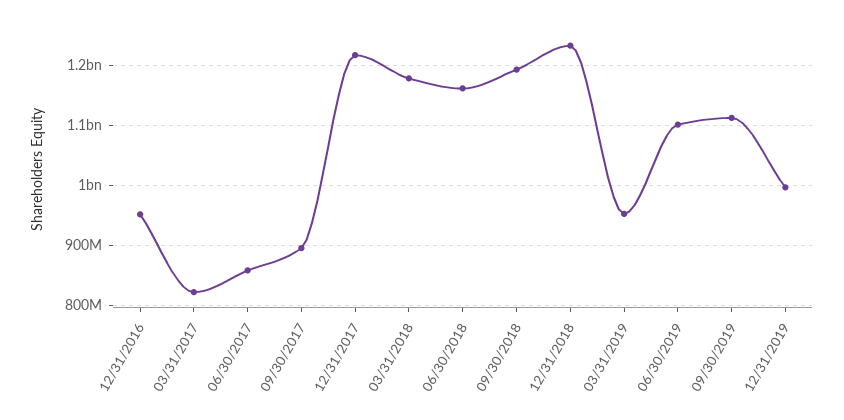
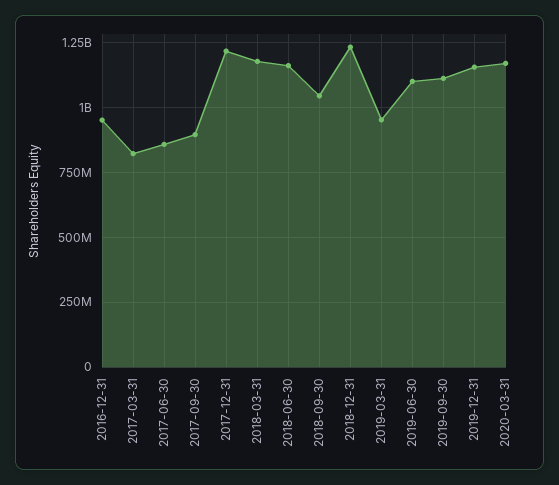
09/30/2018: 1190000000 -> 1050000000
12/31/2019: 1000000000 -> 1150000000
2020-03-31: none -> 1175000000

